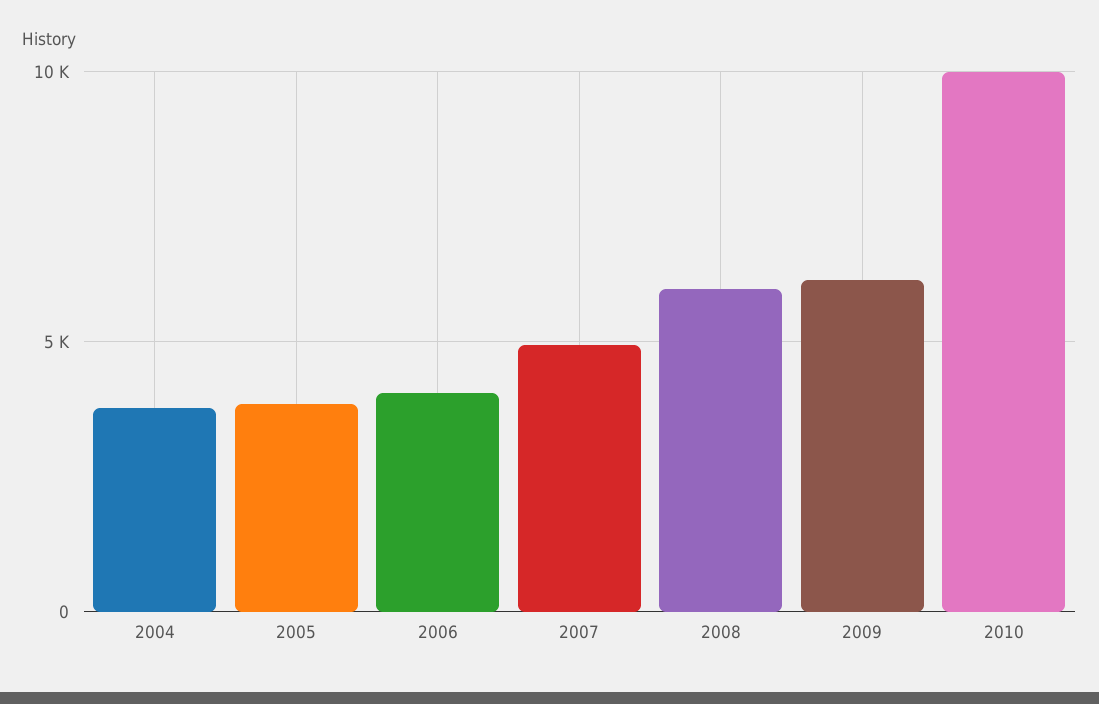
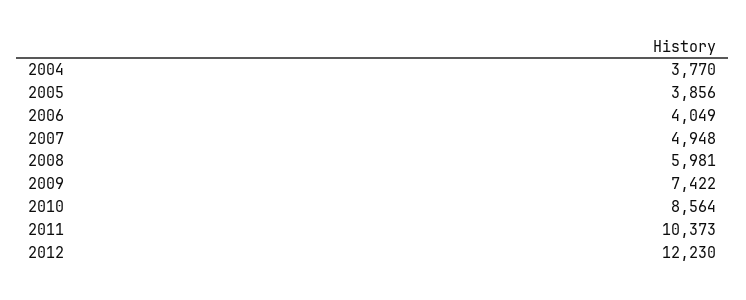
2009: 6000 -> 7422
2010: 10000 -> 8564
2011: none -> 10373
2012: none -> 12230

